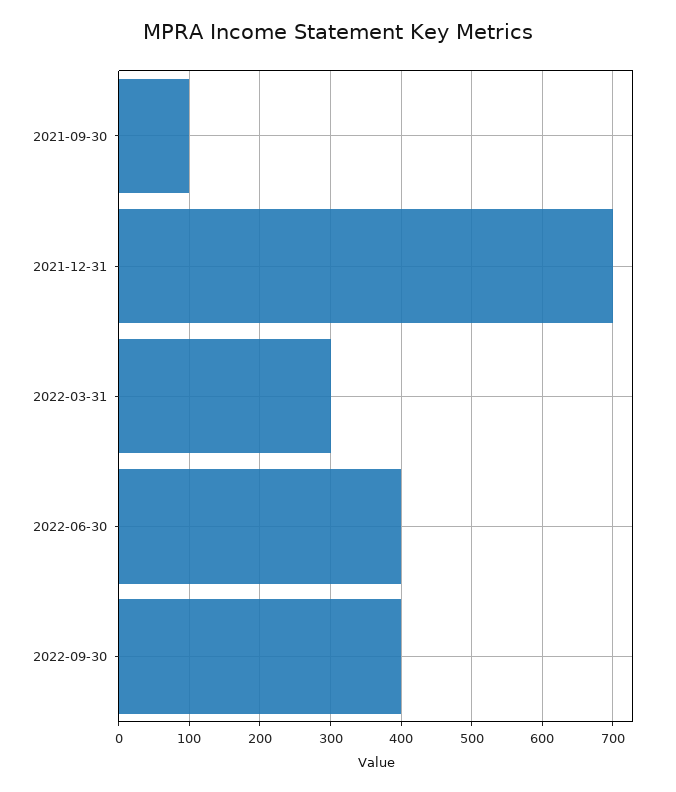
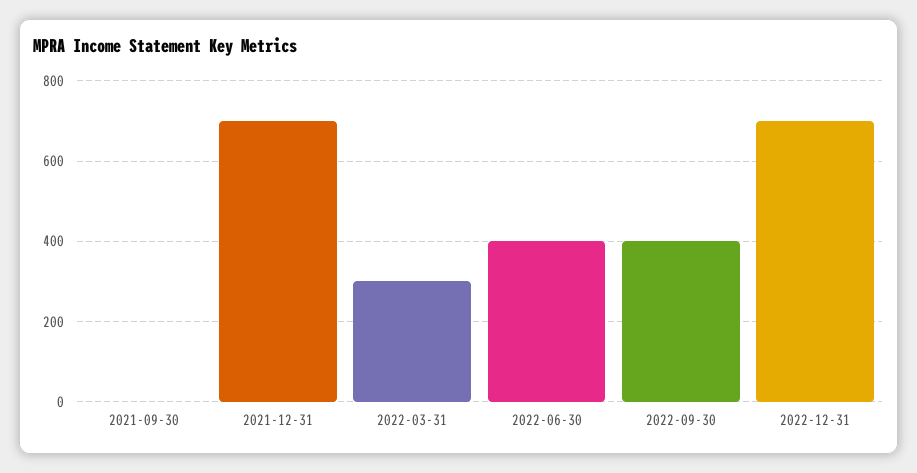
2021-09-30: 100 -> 0
2022-12-31: none -> 700

